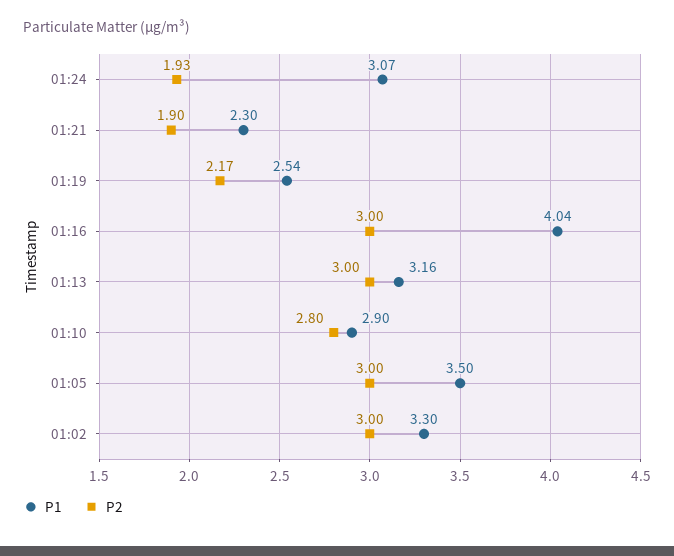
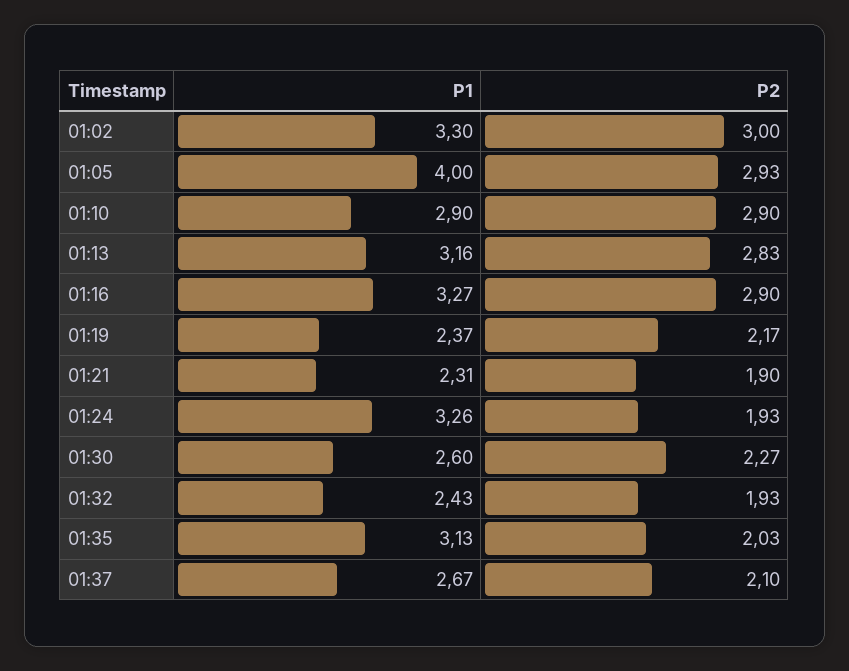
P1, 01:24: 3.07 -> 3.26
P1, 01:21: 2.3 -> 2.31
P1, 01:19: 2.54 -> 2.37
P1, 01:16: 4.04 -> 3.27
P2, 01:16: 3 -> 2.9
P2, 01:13: 3 -> 2.83
P2, 01:10: 2.8 -> 2.9
P1, 01:05: 3.5 -> 4
P2, 01:05: 3 -> 2.93
P1, 01:30: none -> 2.6
P2, 01:30: none -> 2.27
P1, 01:32: none -> 2.43
P2, 01:32: none -> 1.93
P1, 01:35: none -> 3.13
P2, 01:35: none -> 2.03
P1, 01:37: none -> 2.67
P2, 01:37: none -> 2.1

